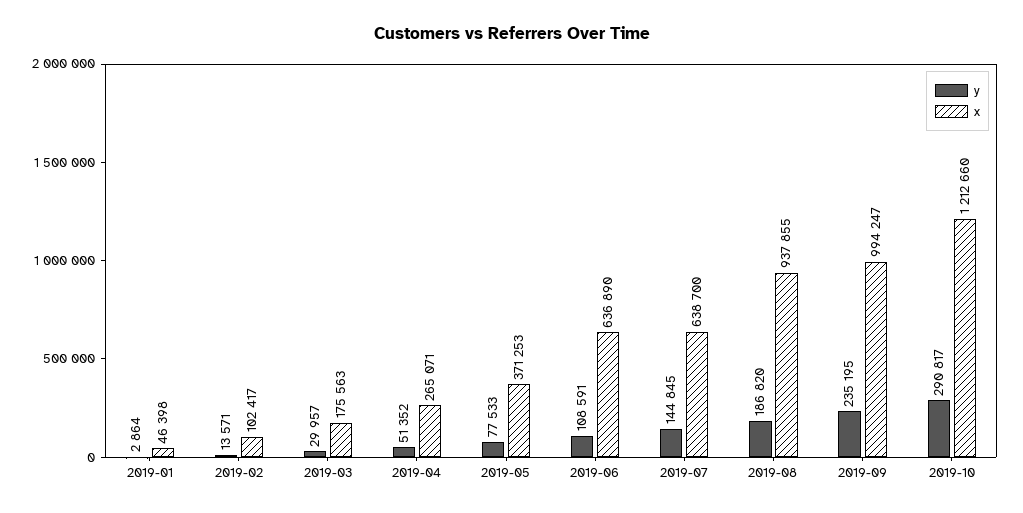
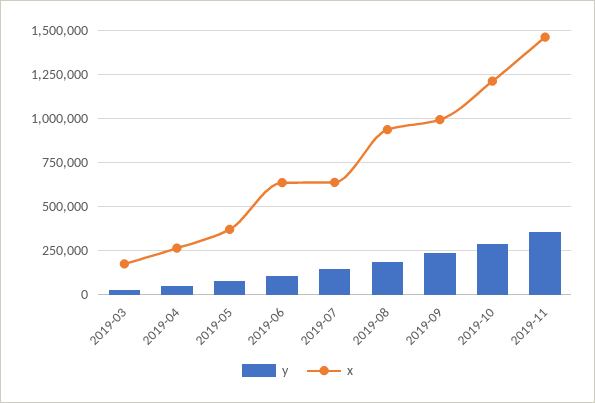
y, 2019-01: 2864 -> none
x, 2019-01: 46398 -> none
y, 2019-02: 13571 -> none
x, 2019-02: 102417 -> none
y, 2019-11: none -> 350000
x, 2019-11: none -> 1450000

